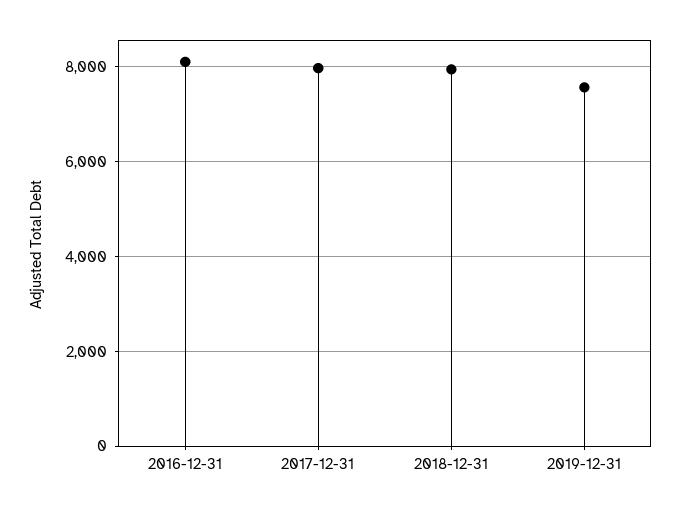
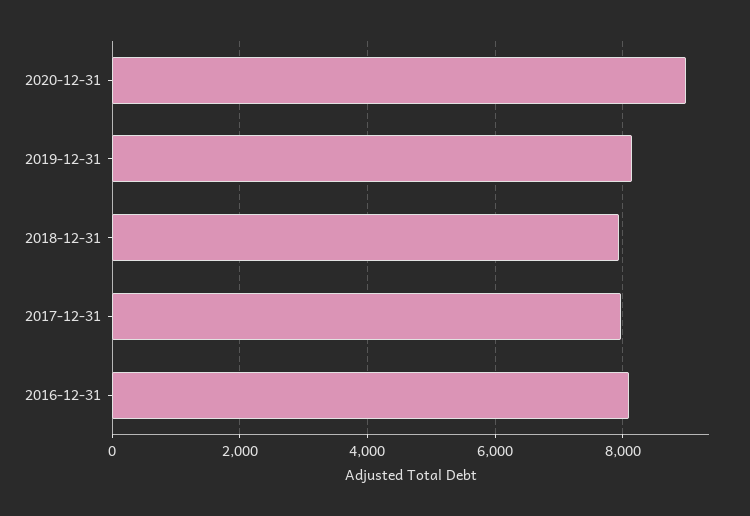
2019-12-31: 7600 -> 8200
2020-12-31: none -> 9000

